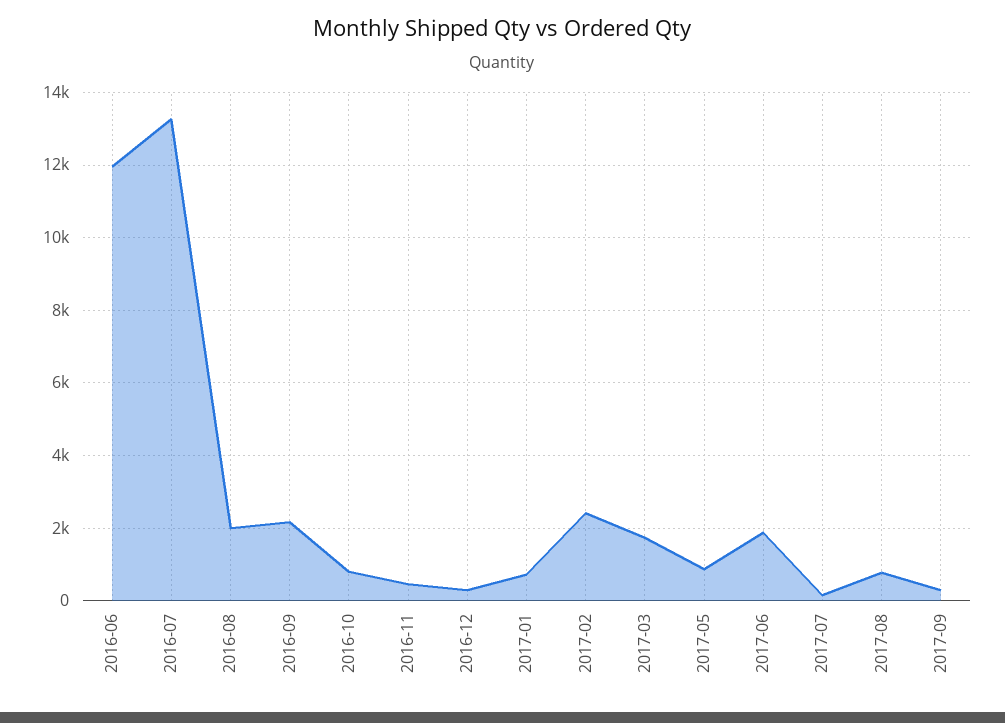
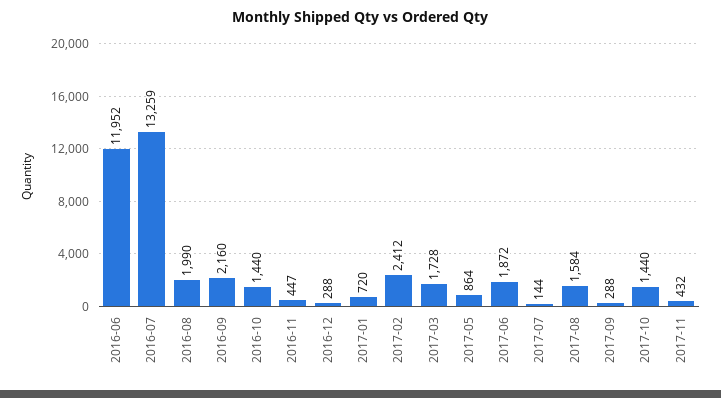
2016-10: 800 -> 1440
2017-08: 800 -> 1584
2017-10: none -> 1440
2017-11: none -> 432

